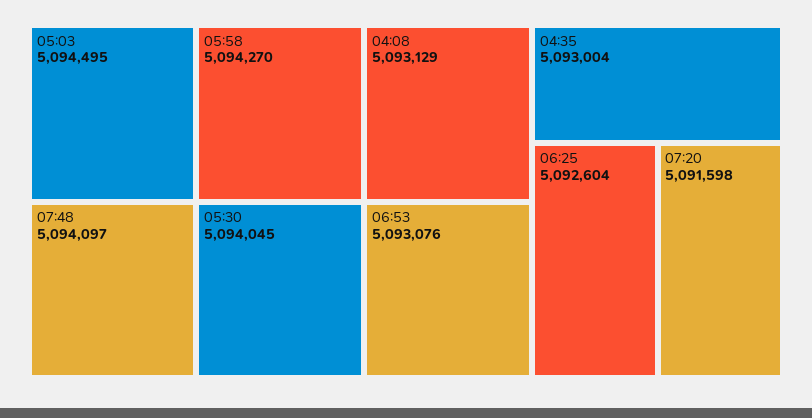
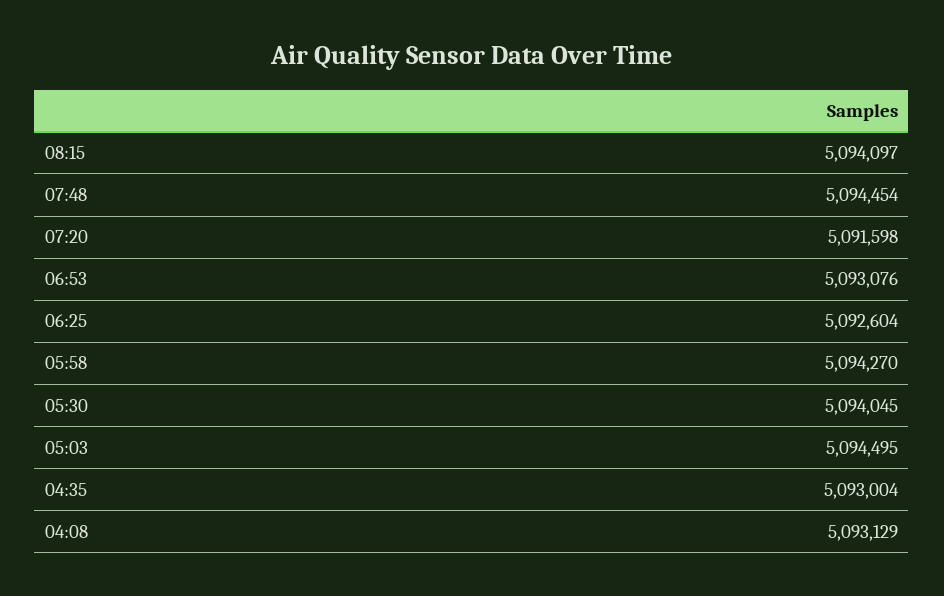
07:48: 5094097 -> 5094454
08:15: none -> 5094097

